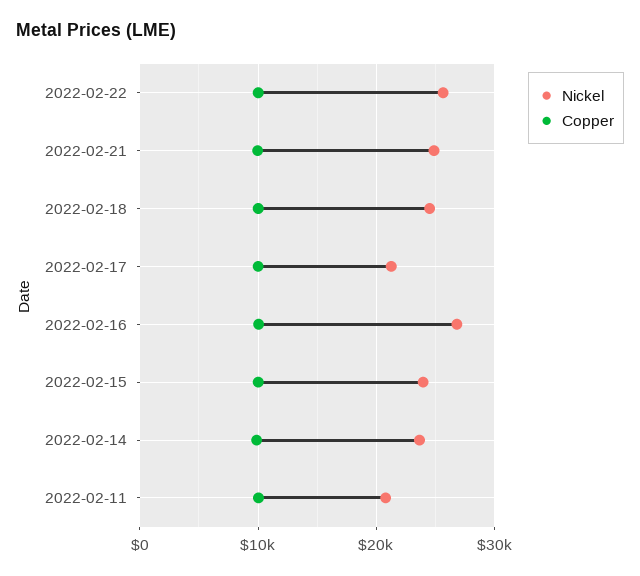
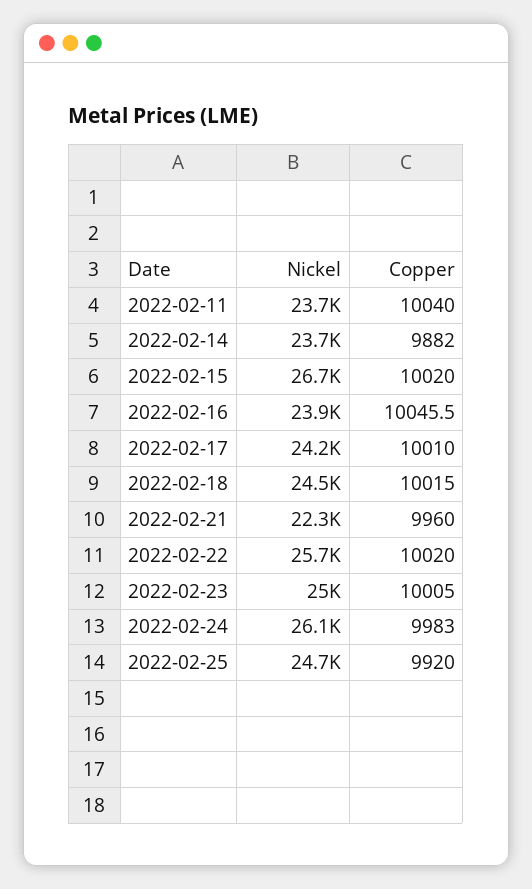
Nickel, 2022-02-21: 25000 -> 22300
Nickel, 2022-02-17: 21000 -> 24200
Nickel, 2022-02-16: 27000 -> 23900
Nickel, 2022-02-15: 24000 -> 26700
Nickel, 2022-02-11: 21000 -> 23700
Nickel, 2022-02-23: none -> 25000
Copper, 2022-02-23: none -> 10005
Nickel, 2022-02-24: none -> 26100
Copper, 2022-02-24: none -> 9983
Nickel, 2022-02-25: none -> 24700
Copper, 2022-02-25: none -> 9920

